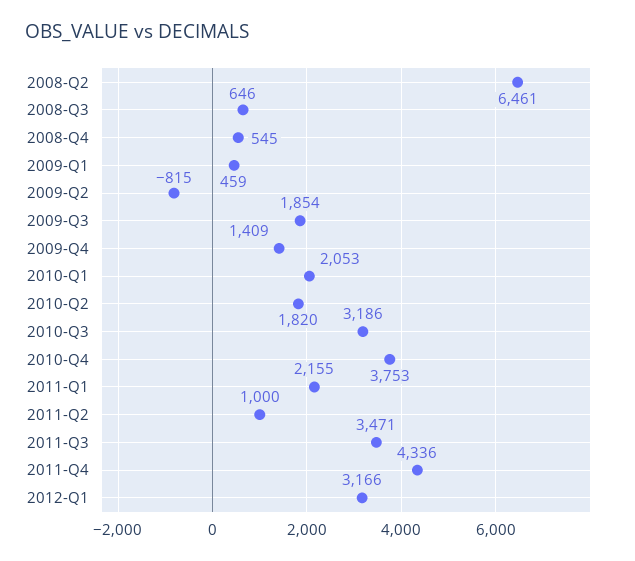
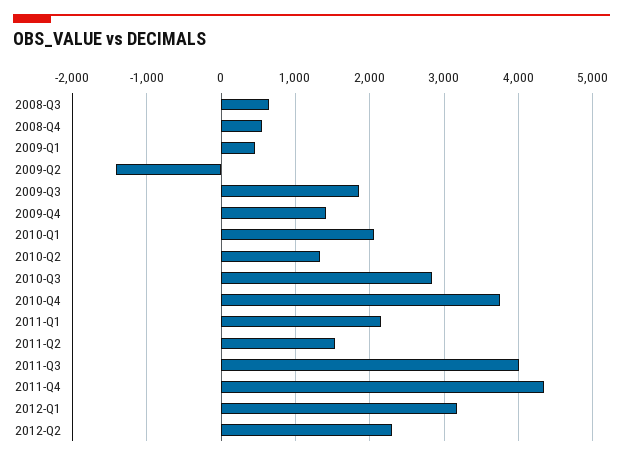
2008-Q2: 6461 -> none
2009-Q2: -815 -> -1400
2010-Q2: 1820 -> 1300
2010-Q3: 3186 -> 2800
2011-Q2: 1000 -> 1500
2011-Q3: 3471 -> 4000
2012-Q2: none -> 2300

